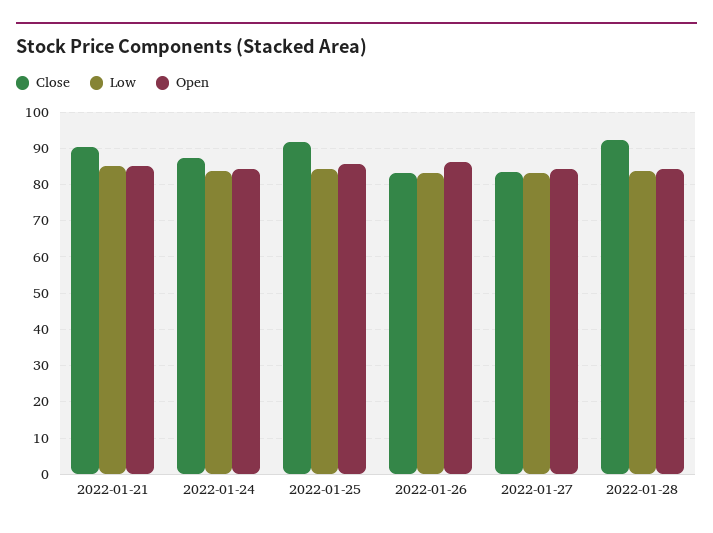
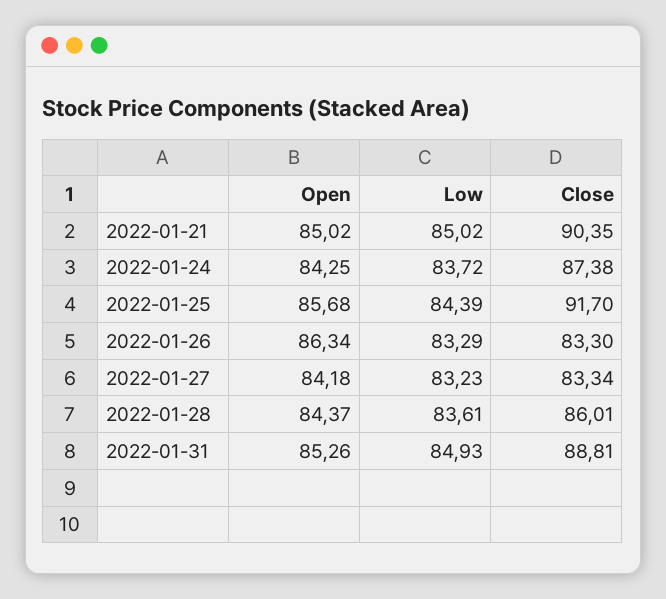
Close, 2022-01-28: 92 -> 86.01
Open, 2022-01-31: none -> 85.26
Low, 2022-01-31: none -> 84.93
Close, 2022-01-31: none -> 88.81

